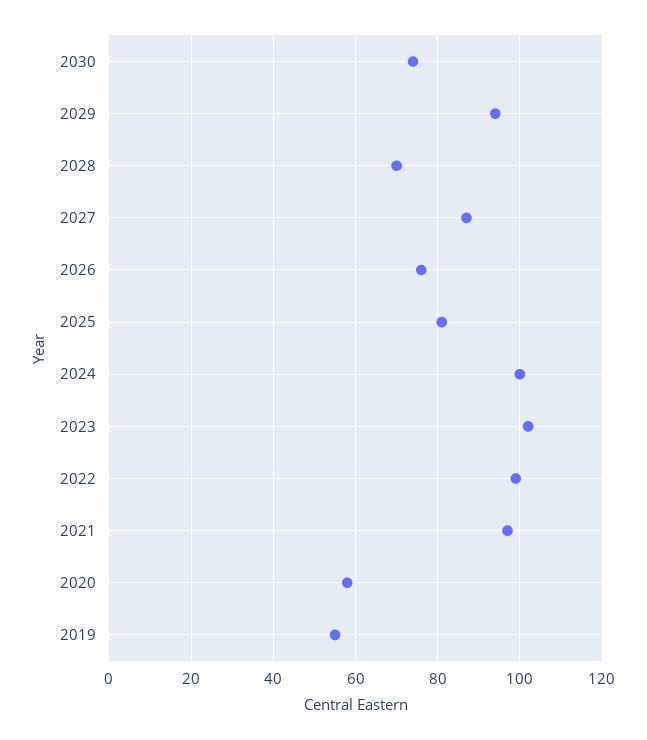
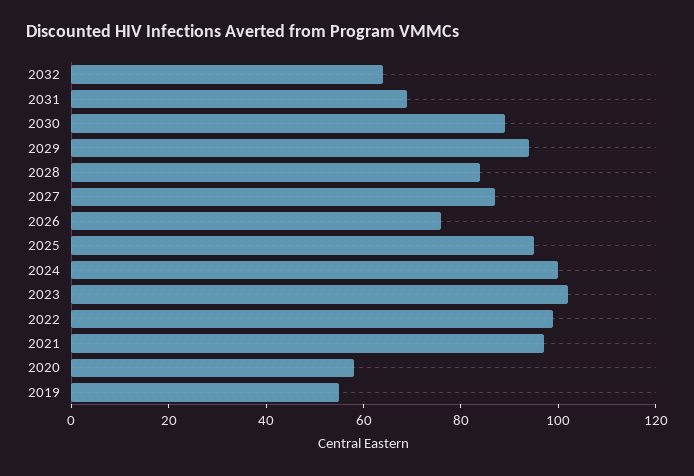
2030: 75 -> 90
2028: 70 -> 85
2025: 80 -> 95
2032: none -> 65
2031: none -> 70

